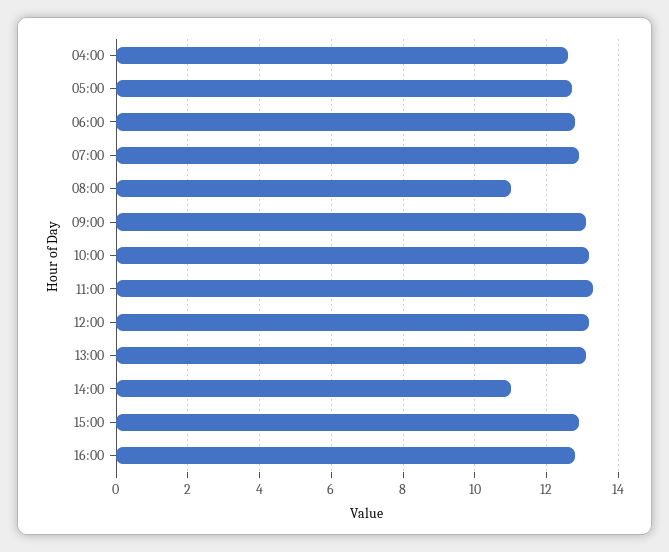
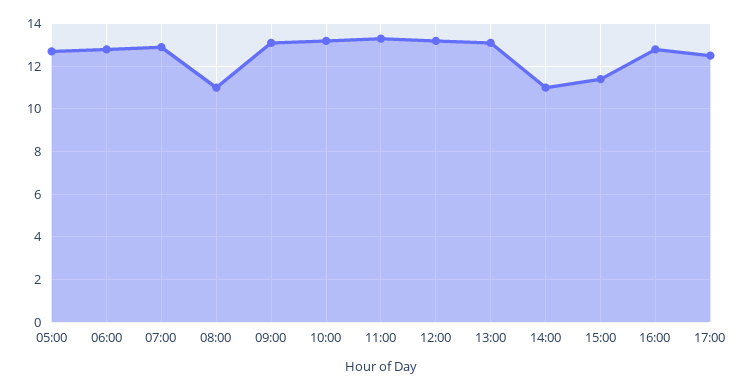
04:00: 12.5 -> none
15:00: 13 -> 11.5
17:00: none -> 12.5

